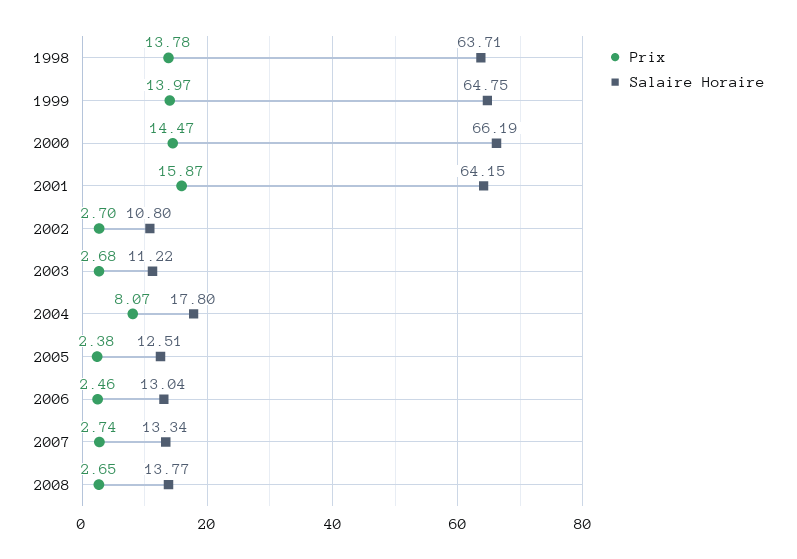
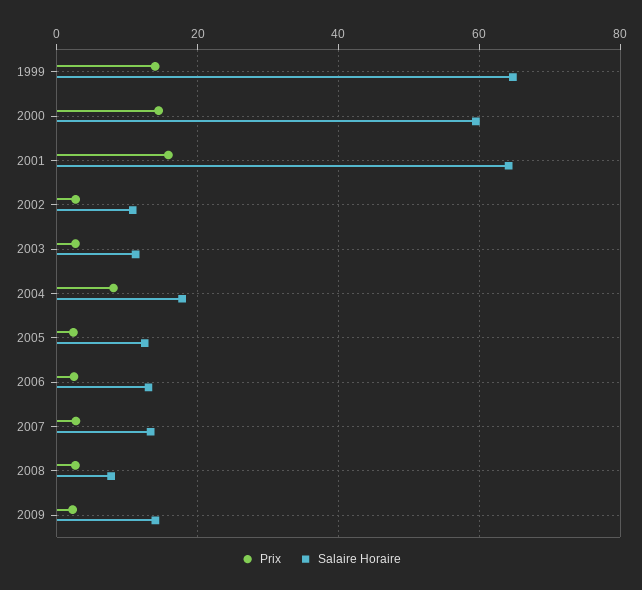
Prix, 1998: 13.78 -> none
Salaire Horaire, 1998: 63.71 -> none
Salaire Horaire, 2000: 66.19 -> 60
Salaire Horaire, 2008: 13.77 -> 8
Prix, 2009: none -> 2
Salaire Horaire, 2009: none -> 14

